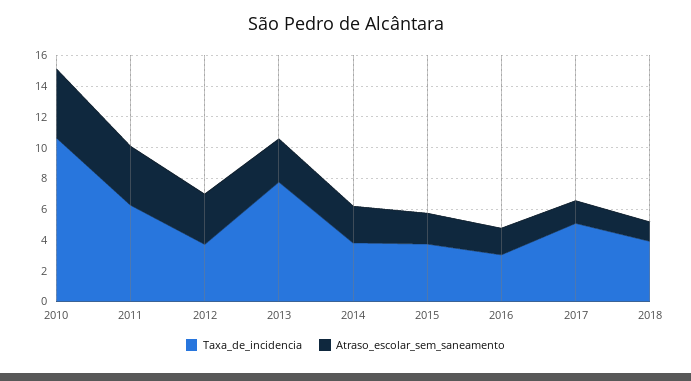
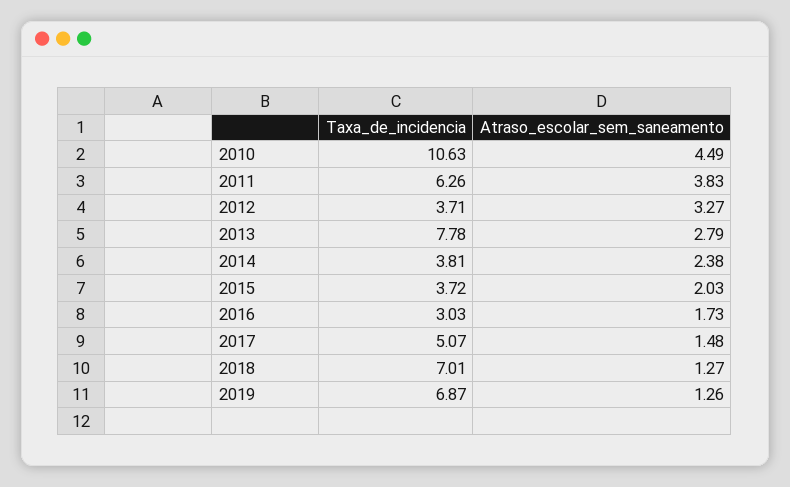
Taxa_de_incidencia, 2018: 4 -> 7.01
Taxa_de_incidencia, 2019: none -> 6.87
Atraso_escolar_sem_saneamento, 2019: none -> 1.26

